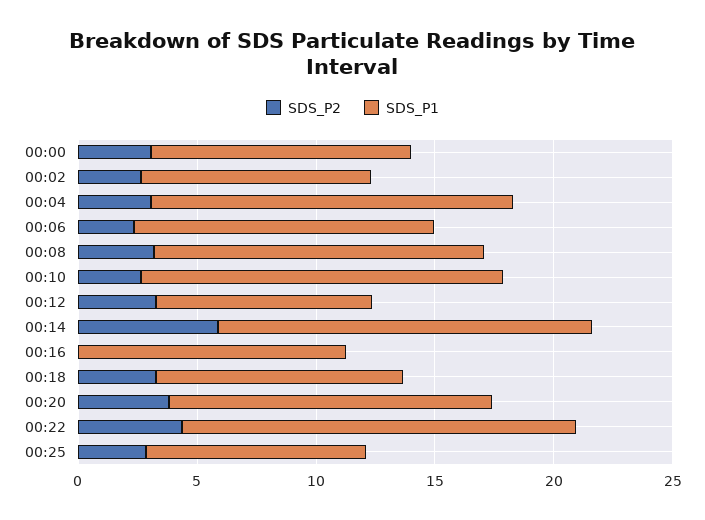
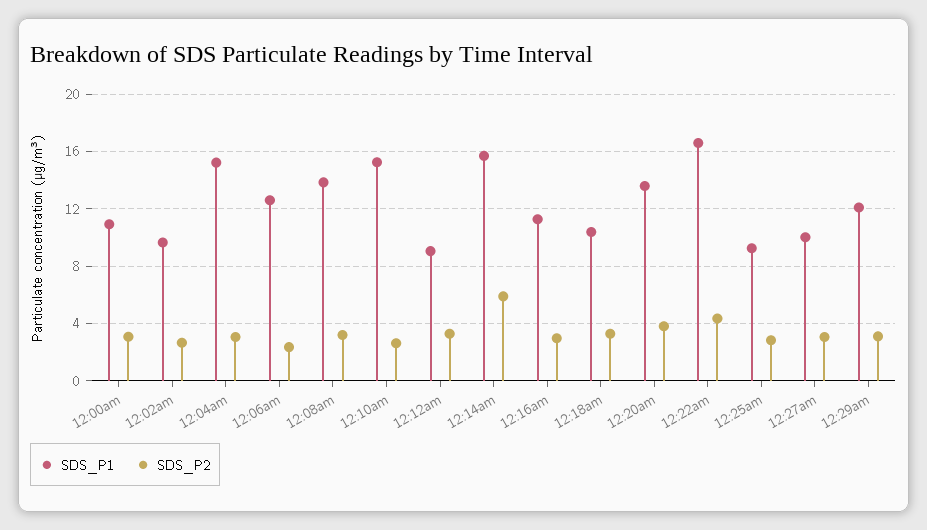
SDS_P2, 00:16: 0 -> 3
SDS_P1, 12:27am: none -> 10
SDS_P2, 12:27am: none -> 3
SDS_P1, 12:29am: none -> 12
SDS_P2, 12:29am: none -> 3

